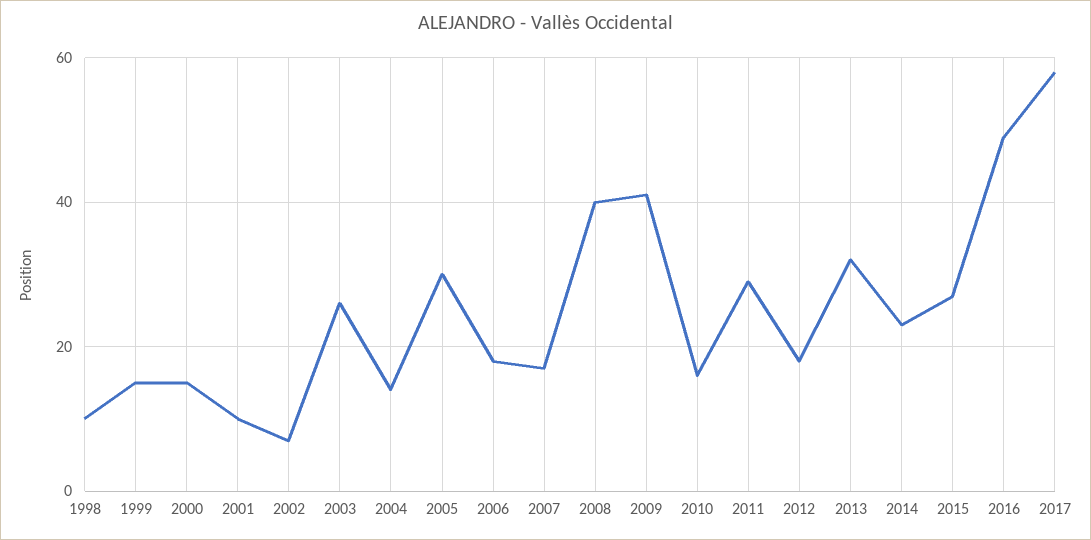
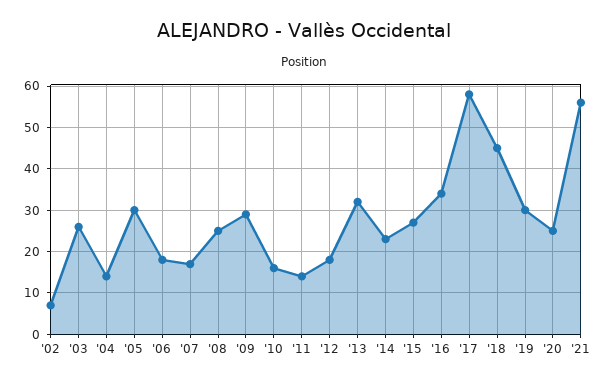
1998: 10 -> none
1999: 15 -> none
2000: 15 -> none
2001: 10 -> none
2008: 40 -> 25
2009: 40 -> 30
2011: 30 -> 15
2016: 50 -> 35
'18: none -> 45
'19: none -> 30
'20: none -> 25
'21: none -> 55

